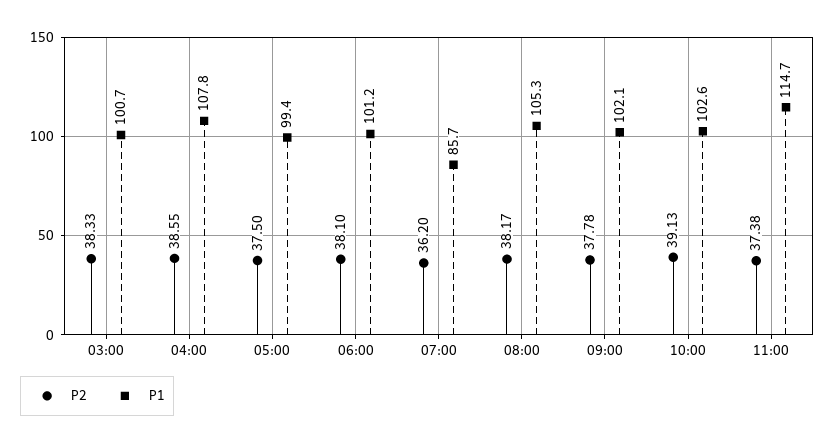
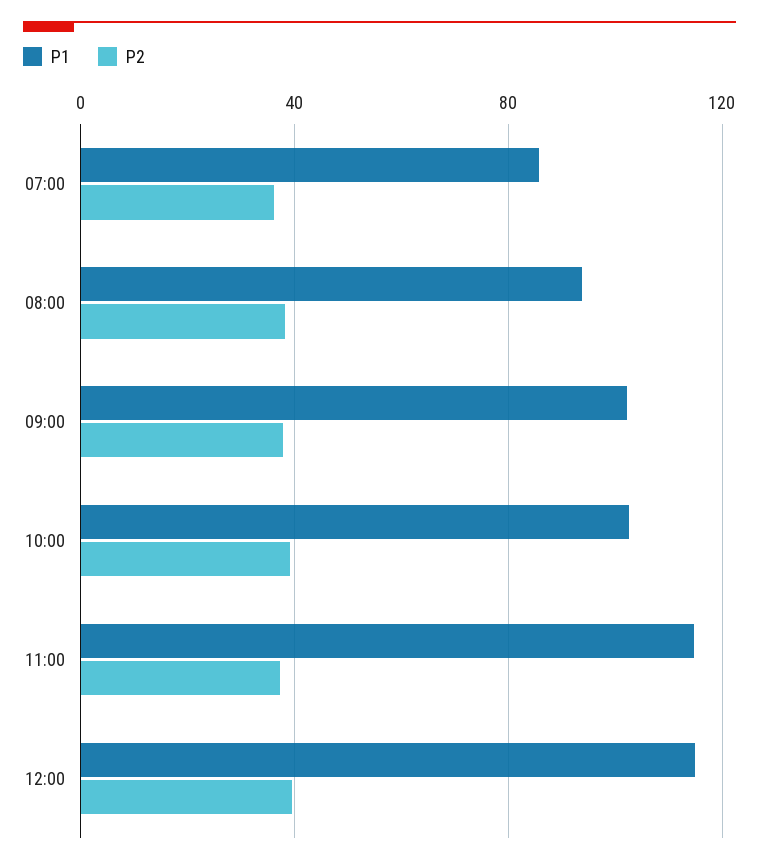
P2, 03:00: 38.33 -> none
P1, 03:00: 100.7 -> none
P2, 04:00: 38.55 -> none
P1, 04:00: 107.8 -> none
P2, 05:00: 37.5 -> none
P1, 05:00: 99.4 -> none
P2, 06:00: 38.1 -> none
P1, 06:00: 101.2 -> none
P1, 08:00: 105.3 -> 95
P1, 12:00: none -> 115
P2, 12:00: none -> 40

